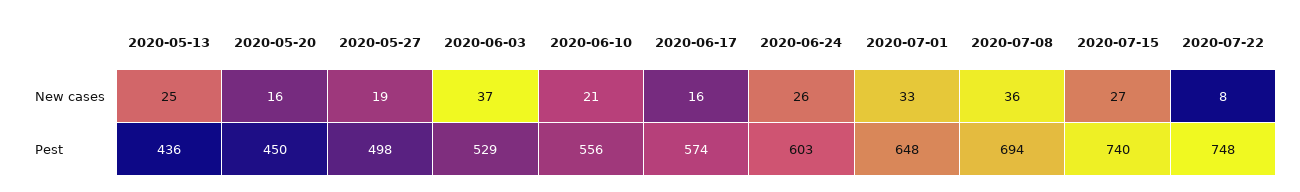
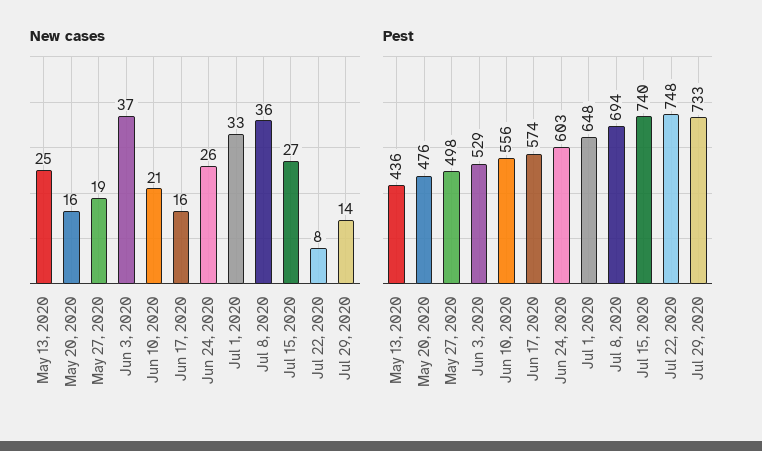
Pest, 2020-05-20: 450 -> 476
New cases, Jul 29, 2020: none -> 14
Pest, Jul 29, 2020: none -> 733

